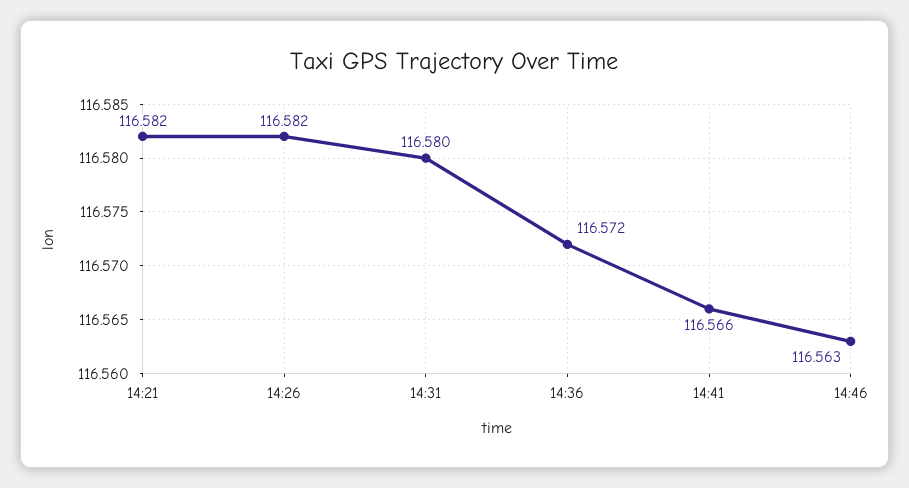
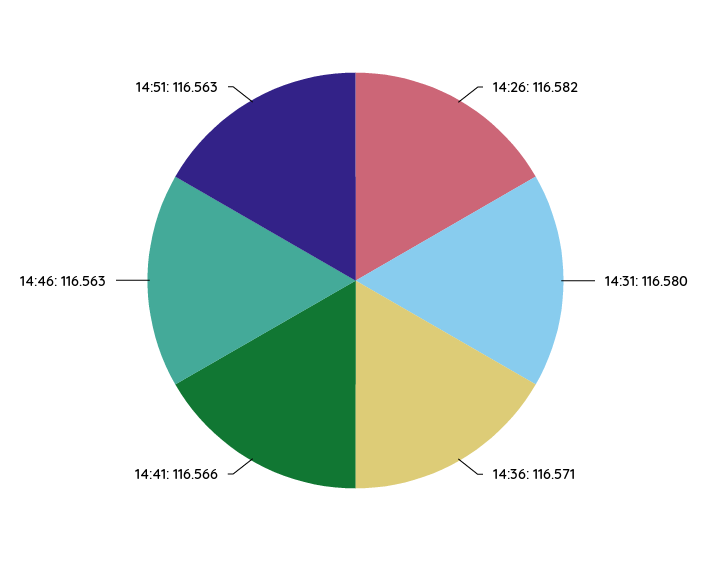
14:21: 116.582 -> none
14:36: 116.572 -> 116.571
14:51: none -> 116.563

